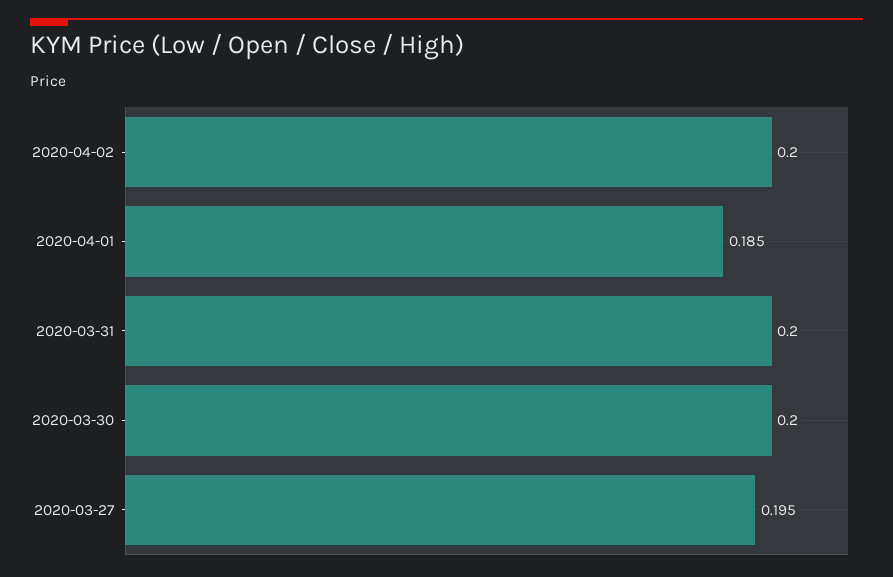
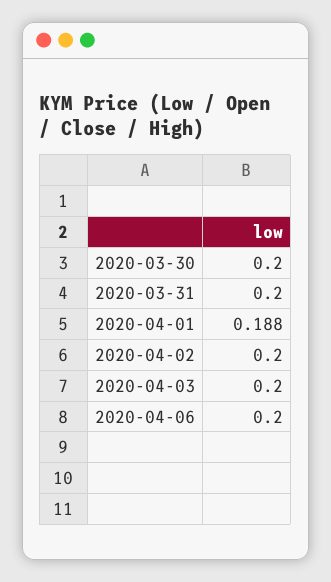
2020-04-01: 0.185 -> 0.188
2020-03-27: 0.195 -> none
2020-04-03: none -> 0.2
2020-04-06: none -> 0.2

